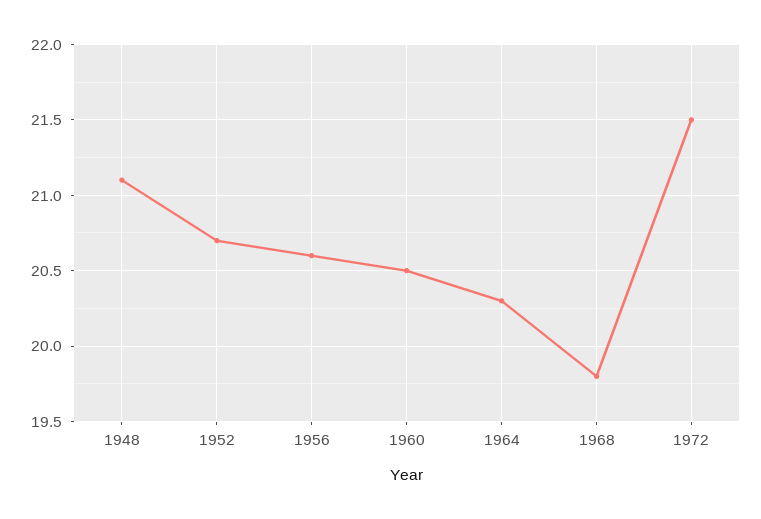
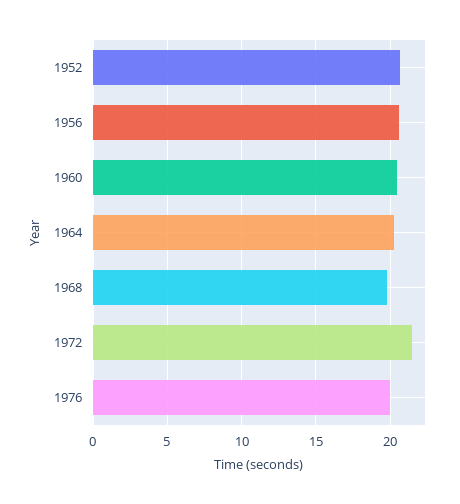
1948: 21.1 -> none
1976: none -> 20

